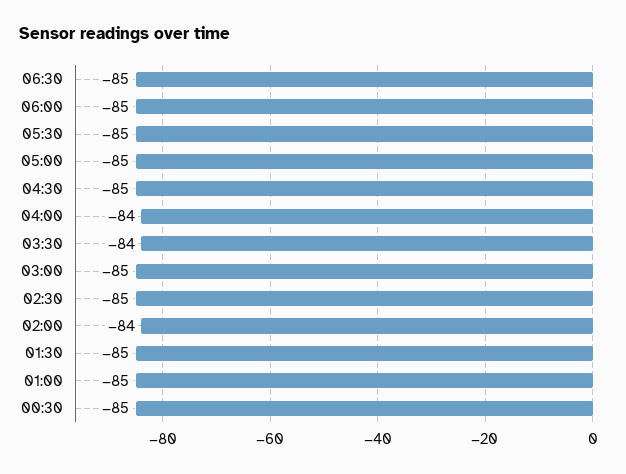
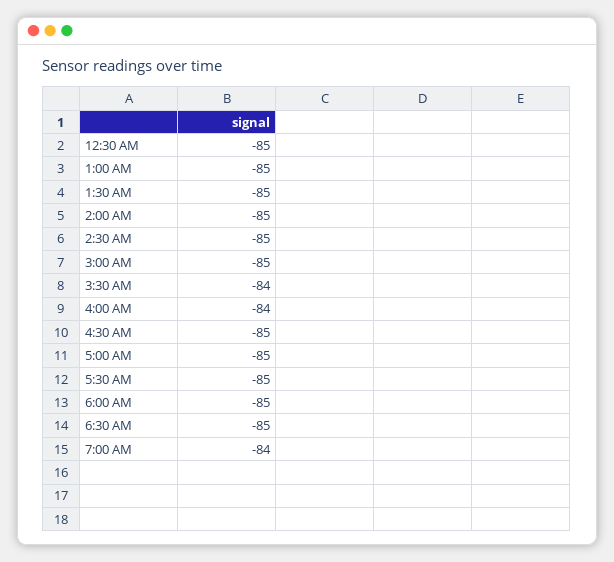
02:00: -84 -> -85
7:00 AM: none -> -84

